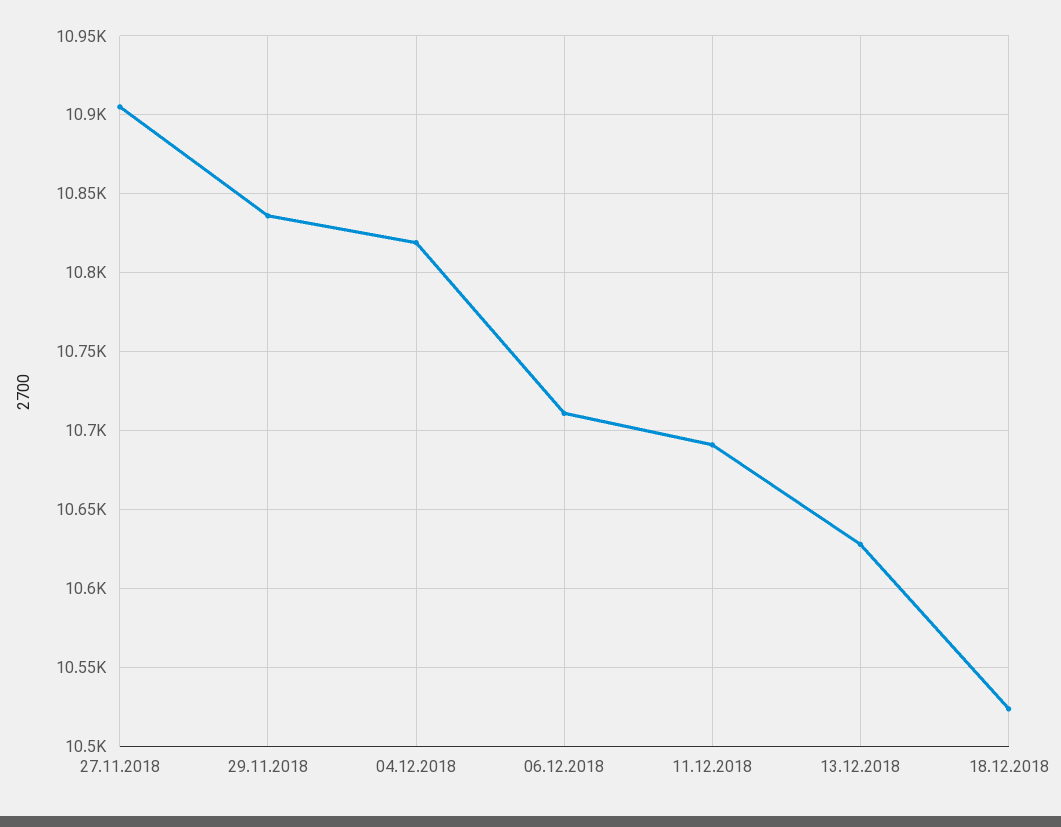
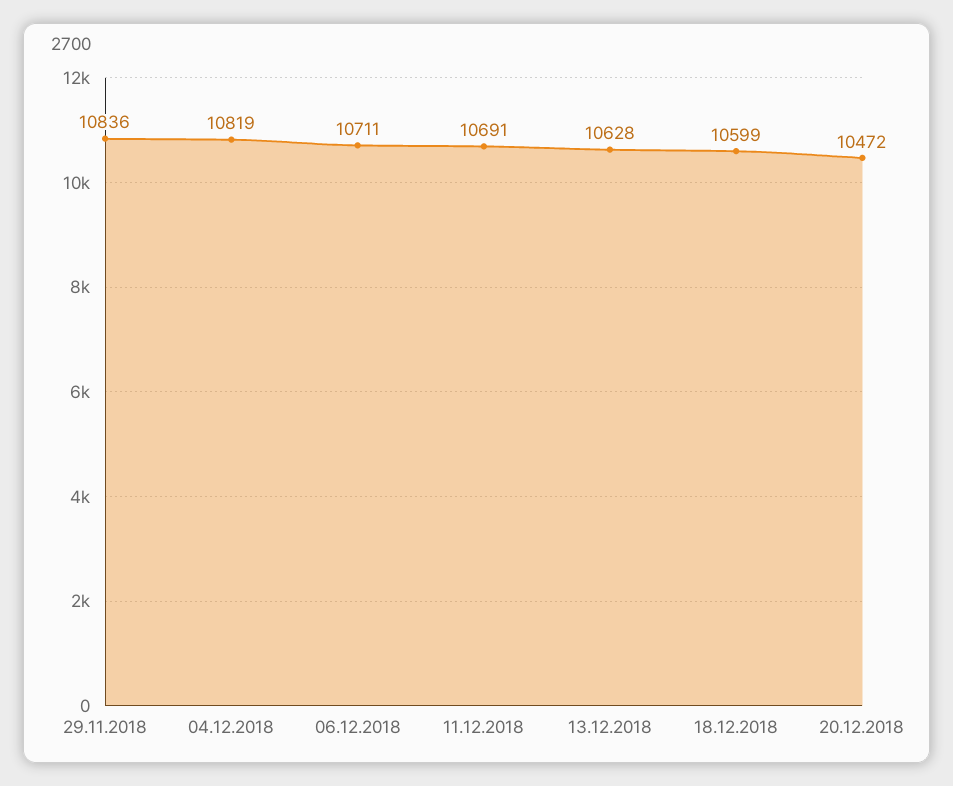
27.11.2018: 10905 -> none
18.12.2018: 10525 -> 10599
20.12.2018: none -> 10472

